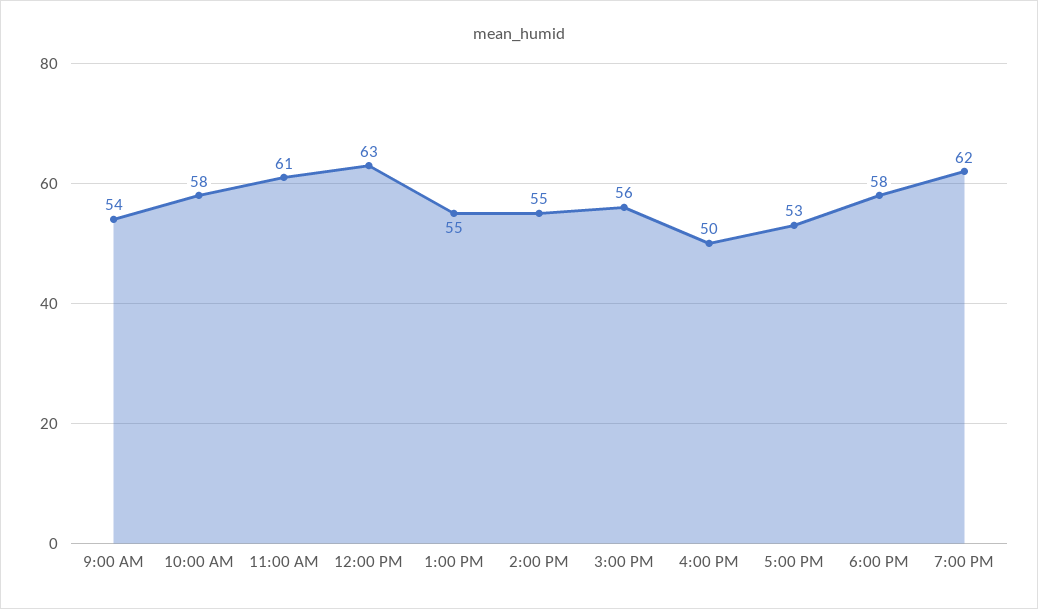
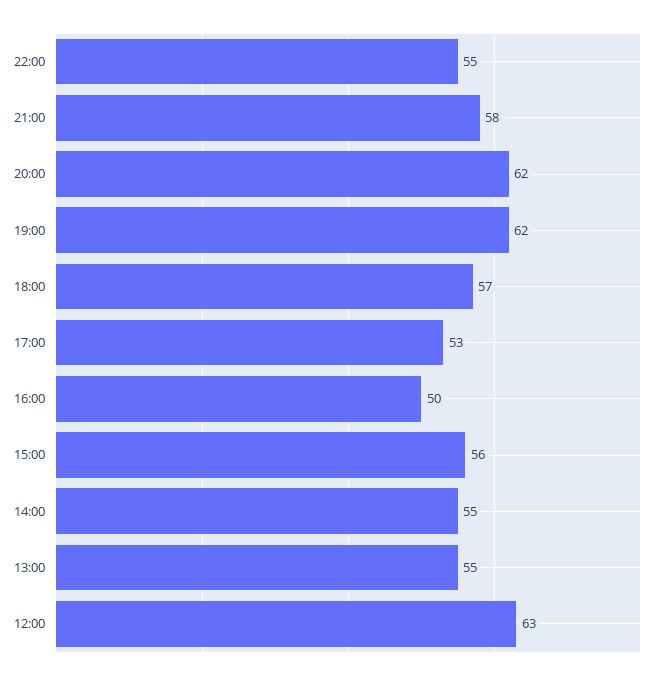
9:00 AM: 54 -> none
10:00 AM: 58 -> none
11:00 AM: 61 -> none
6:00 PM: 58 -> 57
22:00: none -> 55
21:00: none -> 58
20:00: none -> 62

